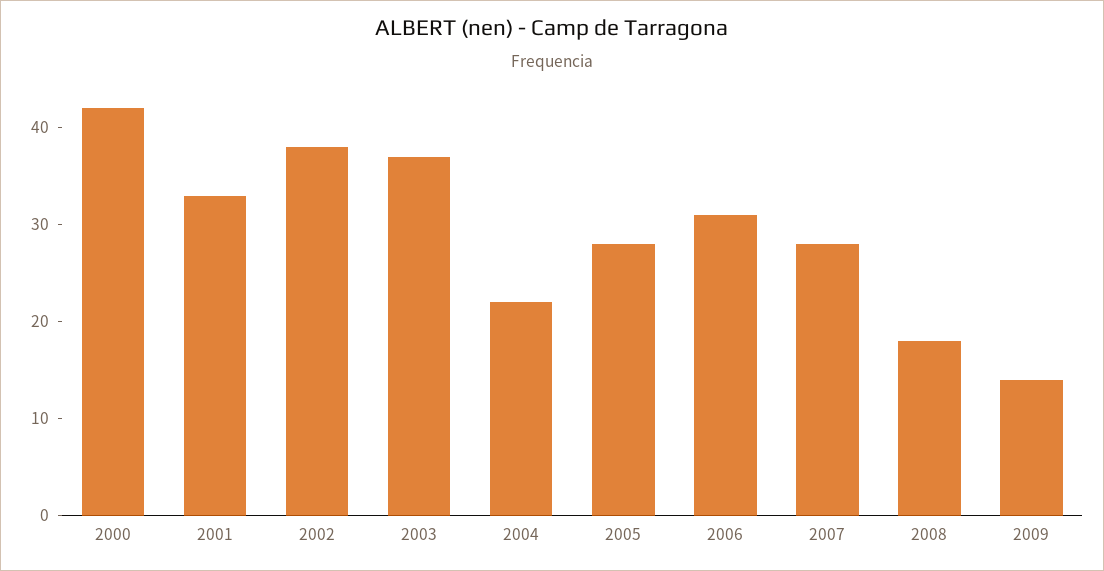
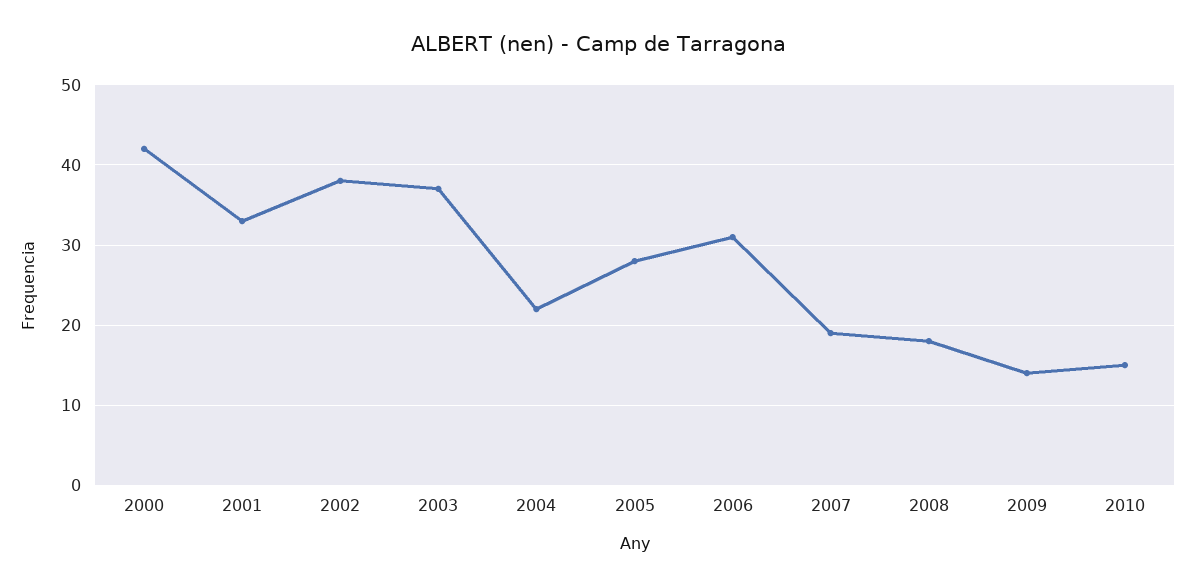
2007: 28 -> 19
2010: none -> 15

